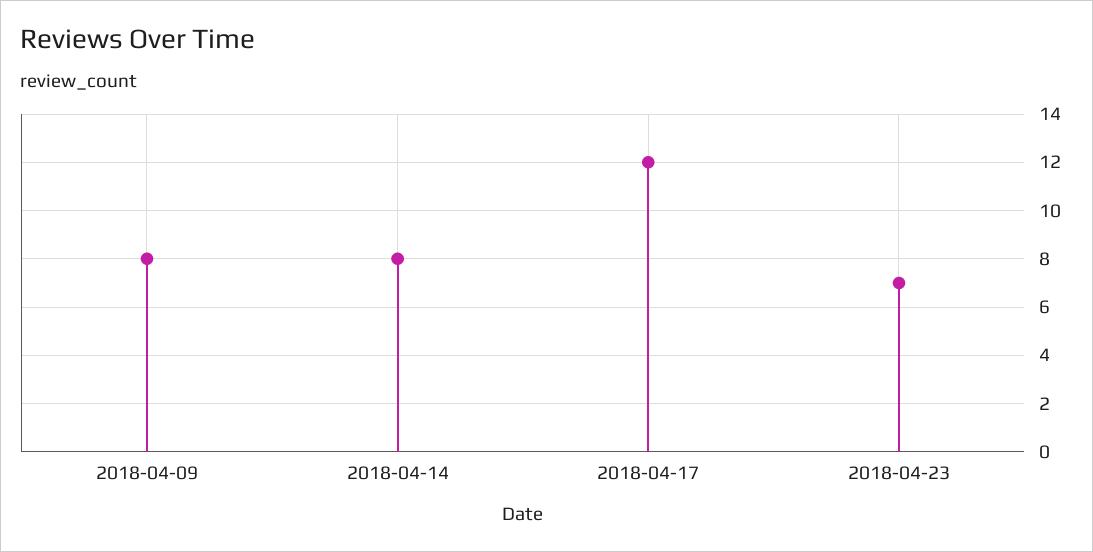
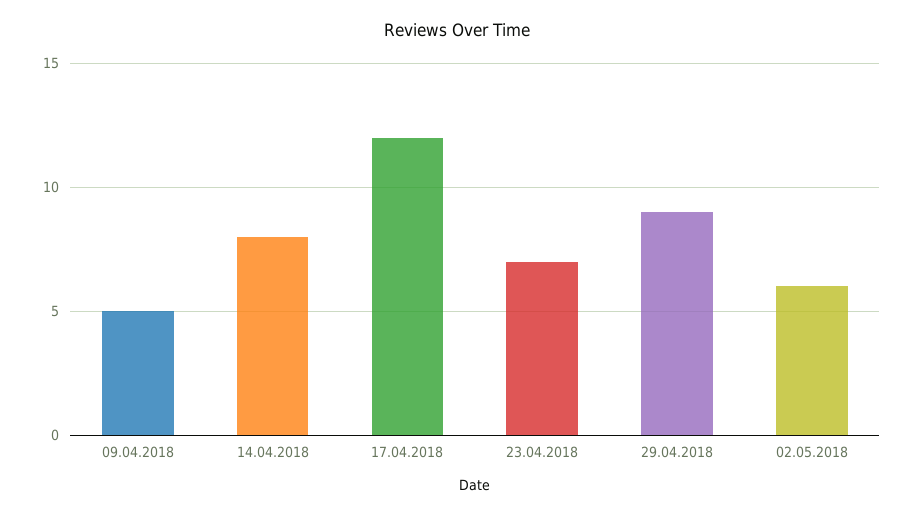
2018-04-09: 8 -> 5
29.04.2018: none -> 9
02.05.2018: none -> 6

